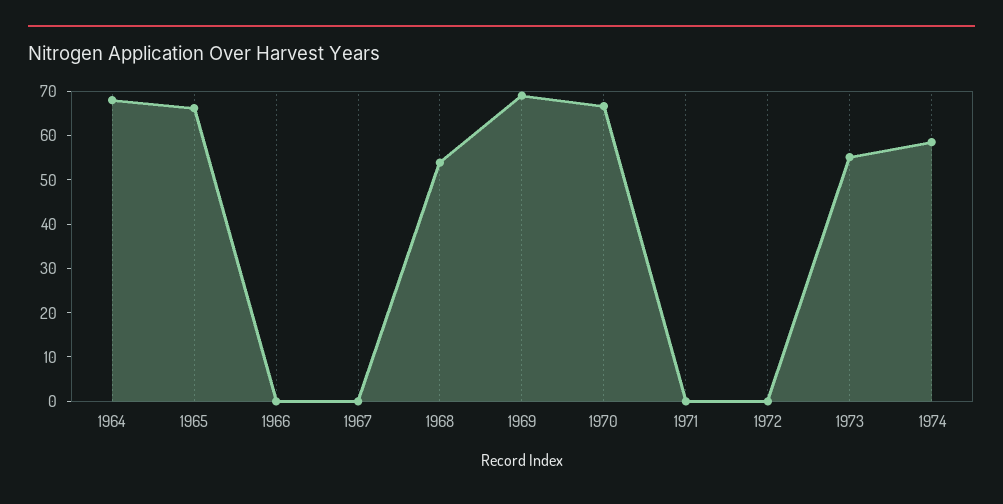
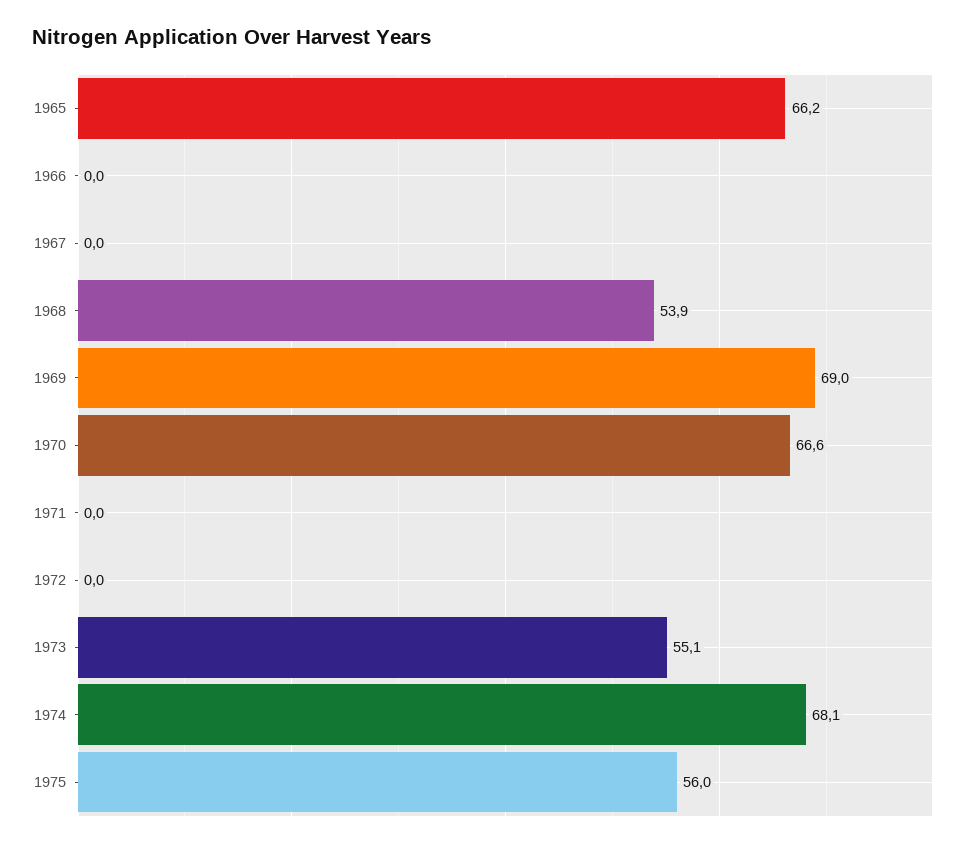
1964: 68 -> none
1974: 58 -> 68.1
1975: none -> 56

